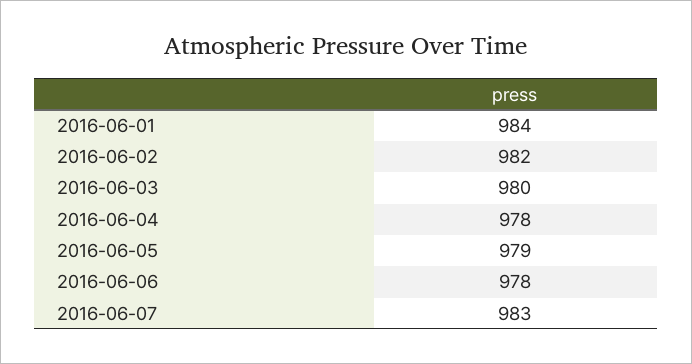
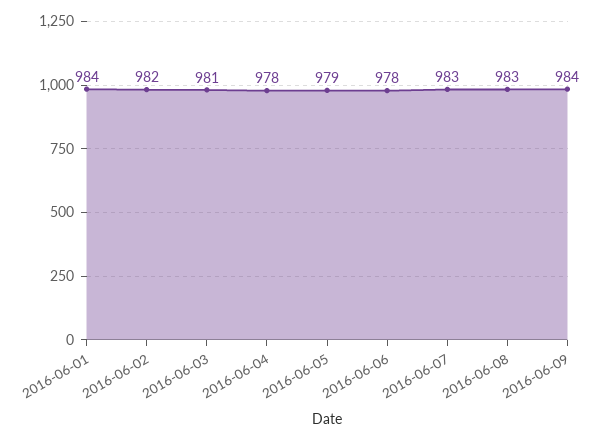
2016-06-03: 980 -> 981
2016-06-08: none -> 983
2016-06-09: none -> 984

